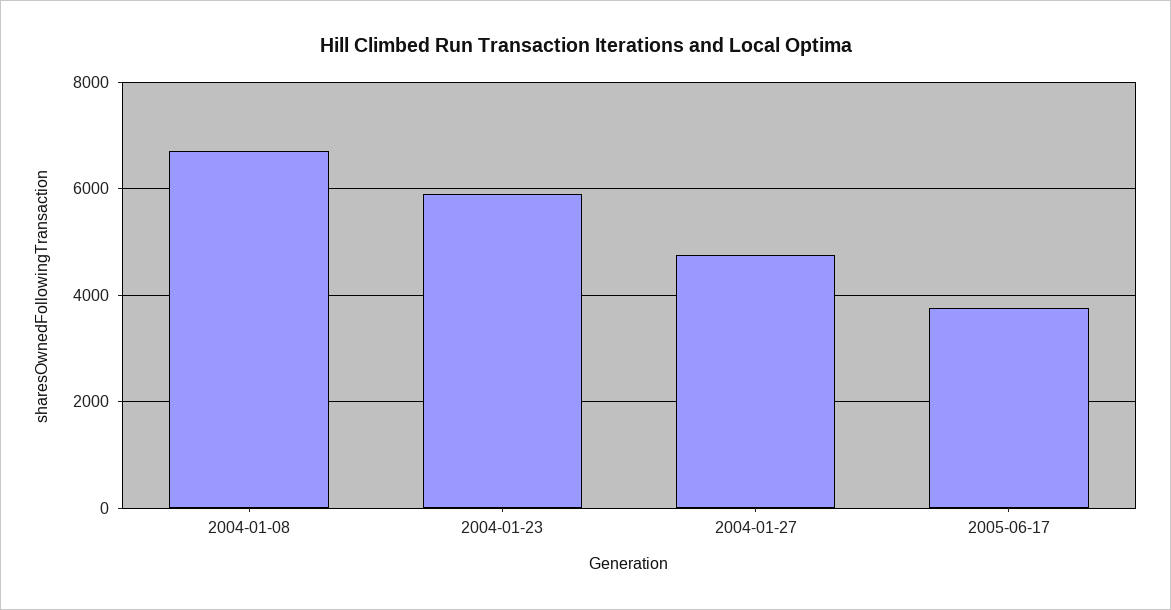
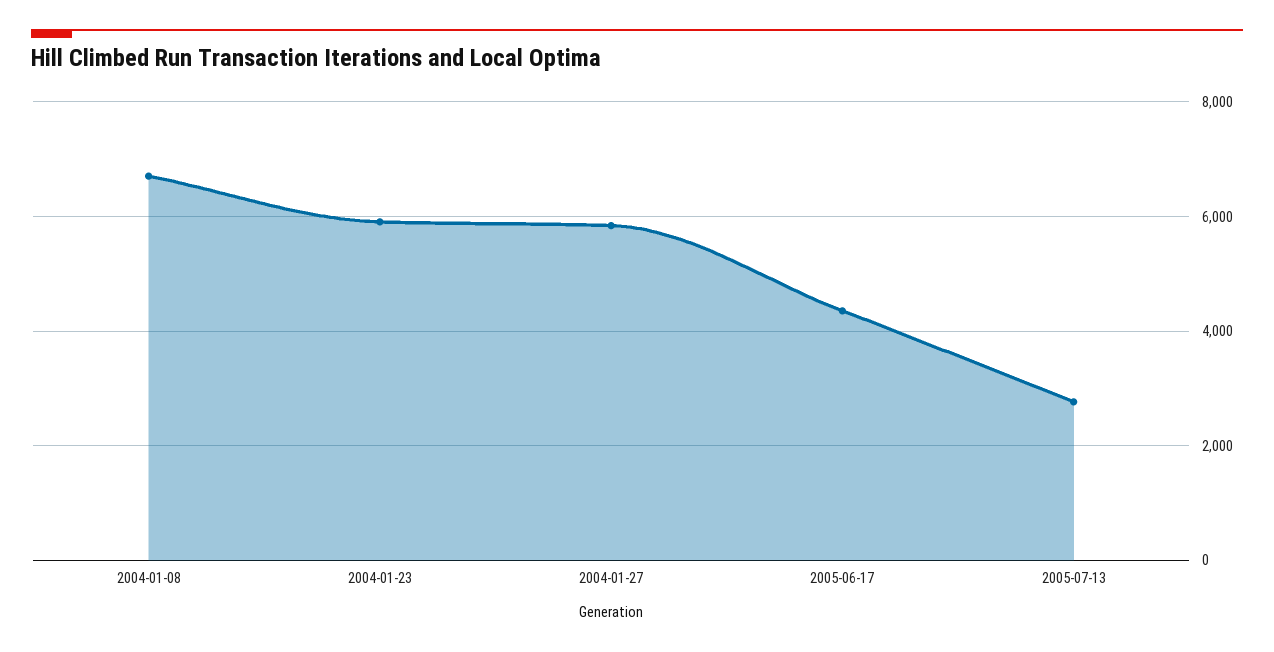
2004-01-27: 4800 -> 5800
2005-06-17: 3800 -> 4400
2005-07-13: none -> 2800

